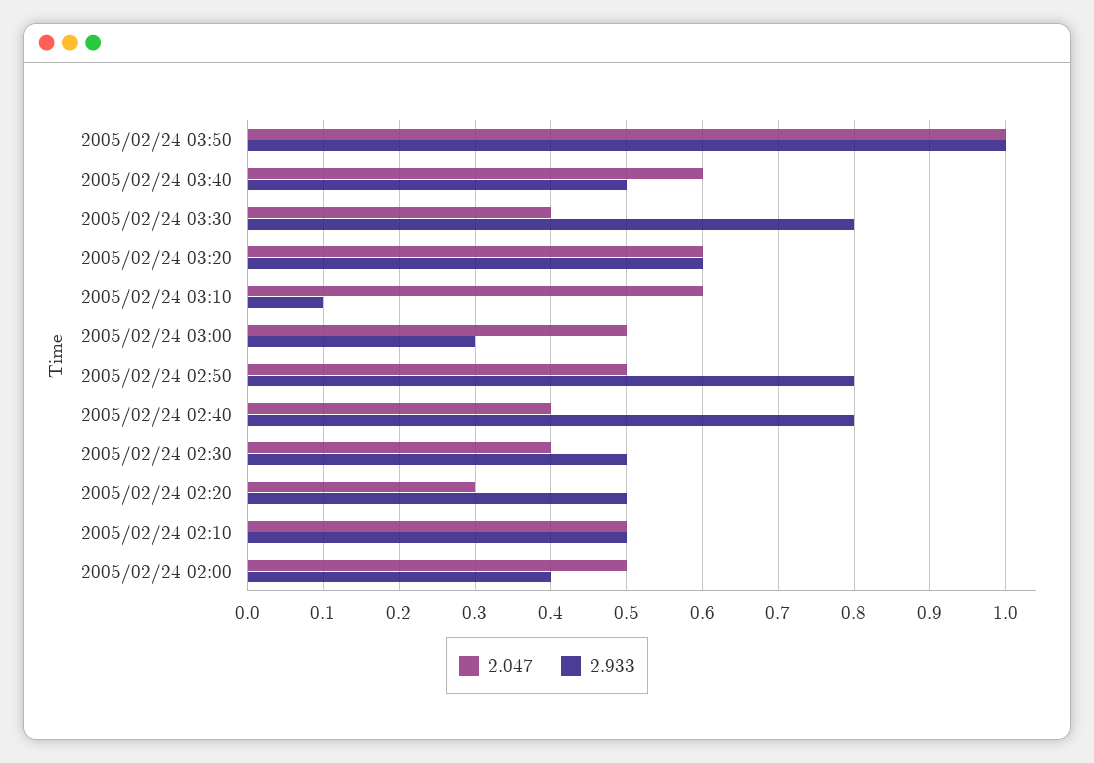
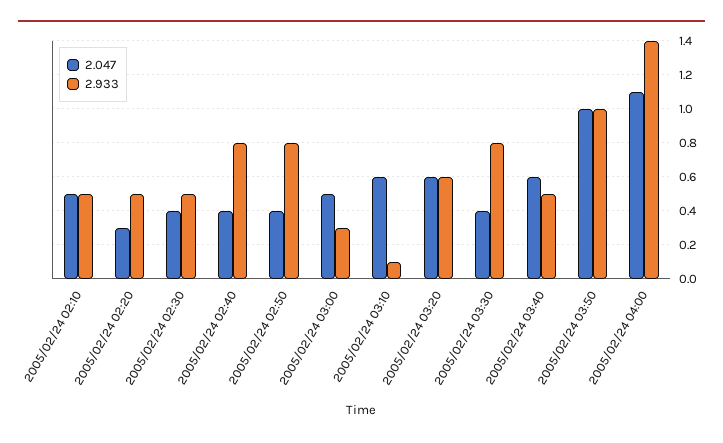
2.047, 2005/02/24 02:50: 0.5 -> 0.4
2.047, 2005/02/24 02:00: 0.5 -> none
2.933, 2005/02/24 02:00: 0.4 -> none
2.047, 2005/02/24 04:00: none -> 1.1
2.933, 2005/02/24 04:00: none -> 1.4

